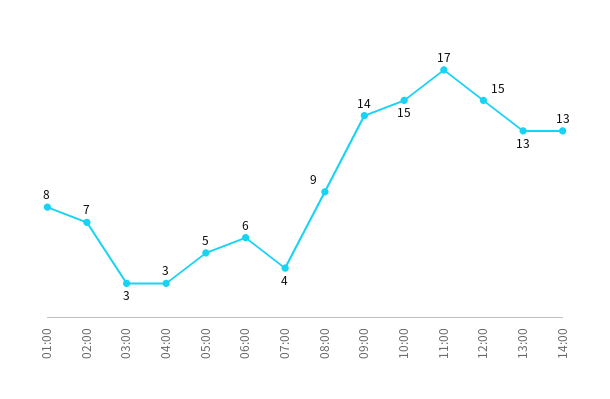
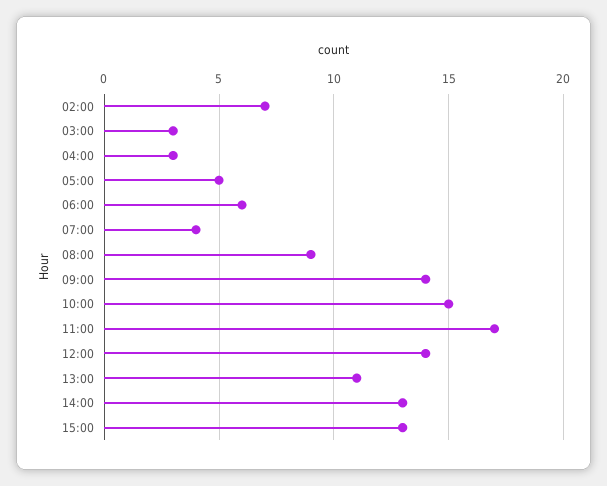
01:00: 8 -> none
12:00: 15 -> 14
13:00: 13 -> 11
15:00: none -> 13

